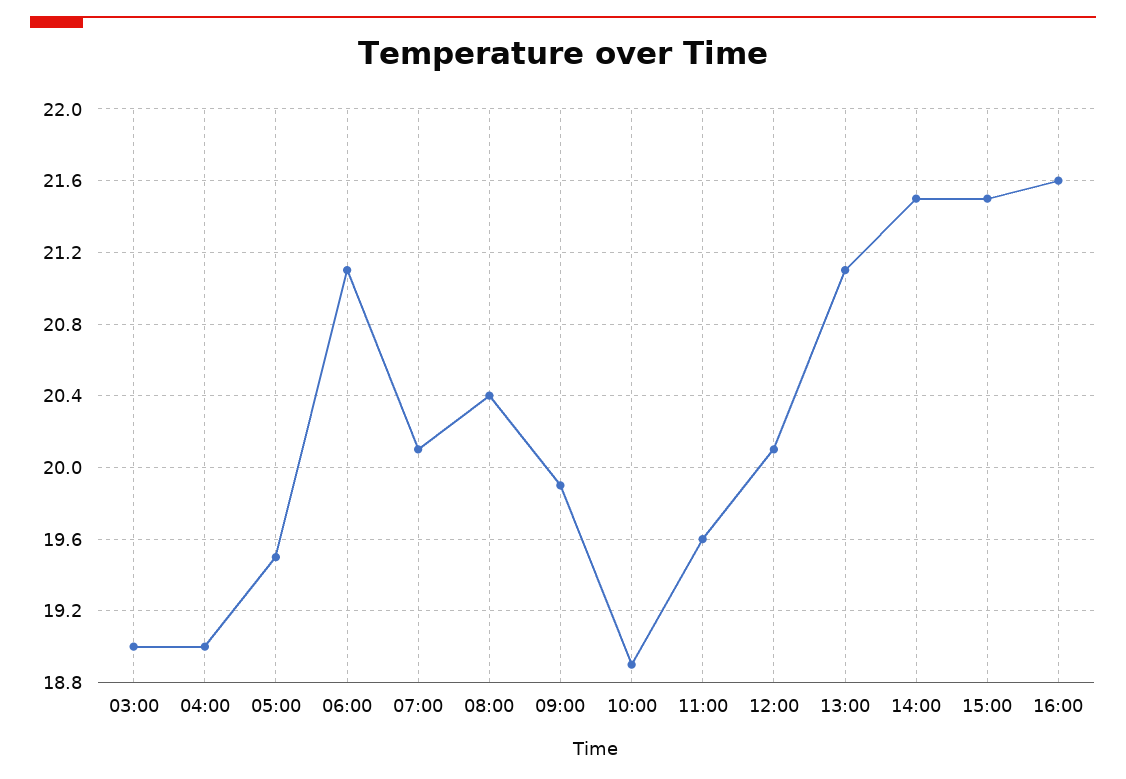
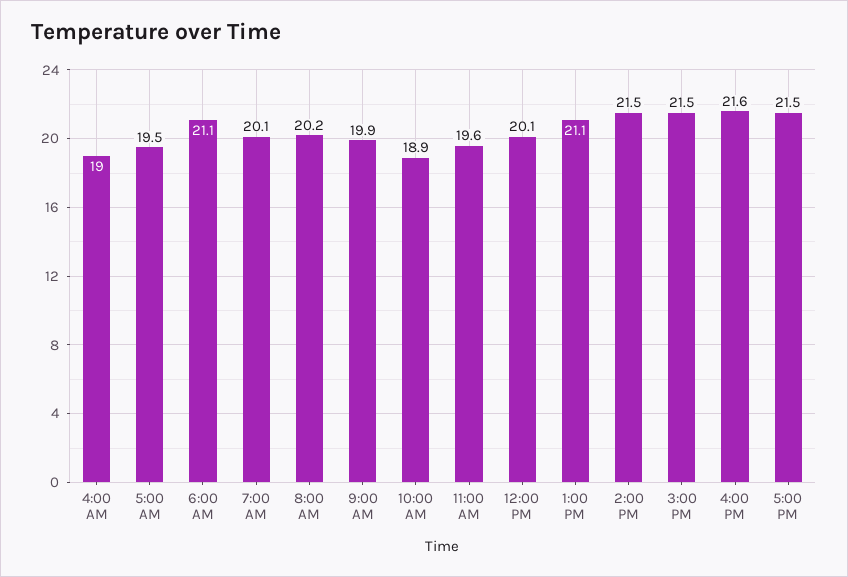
03:00: 19 -> none
08:00: 20.4 -> 20.2
5:00 PM: none -> 21.5

